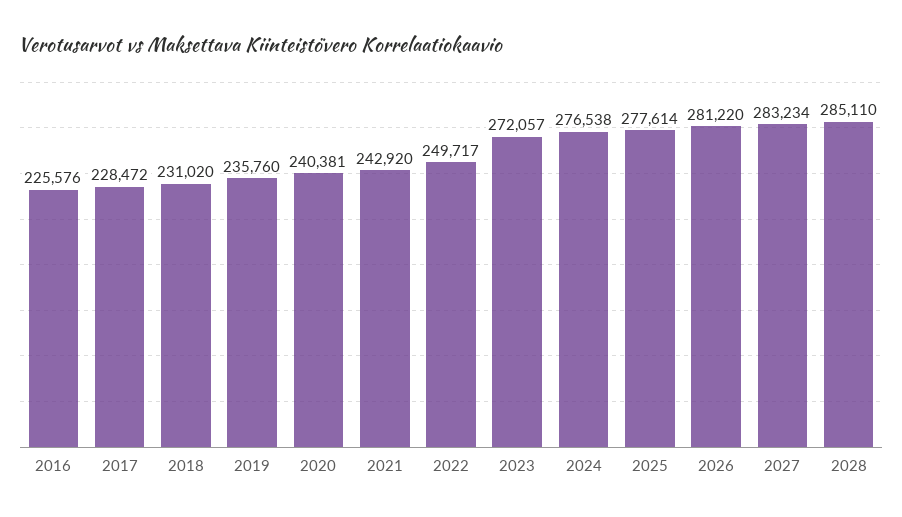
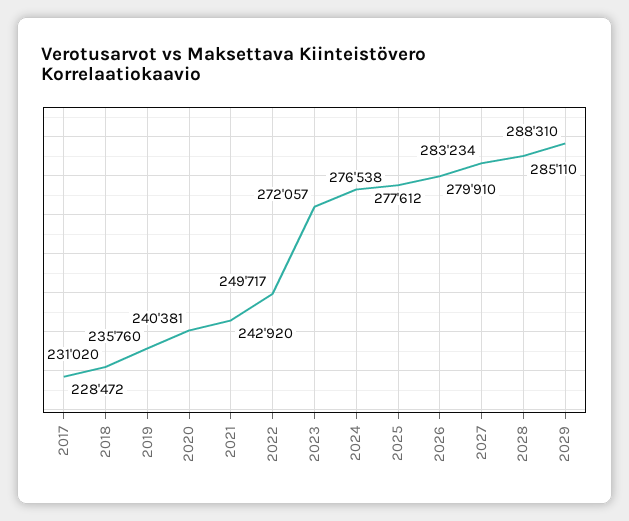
2016: 225576 -> none
2025: 277614 -> 277612
2026: 281220 -> 279910
2029: none -> 288310

